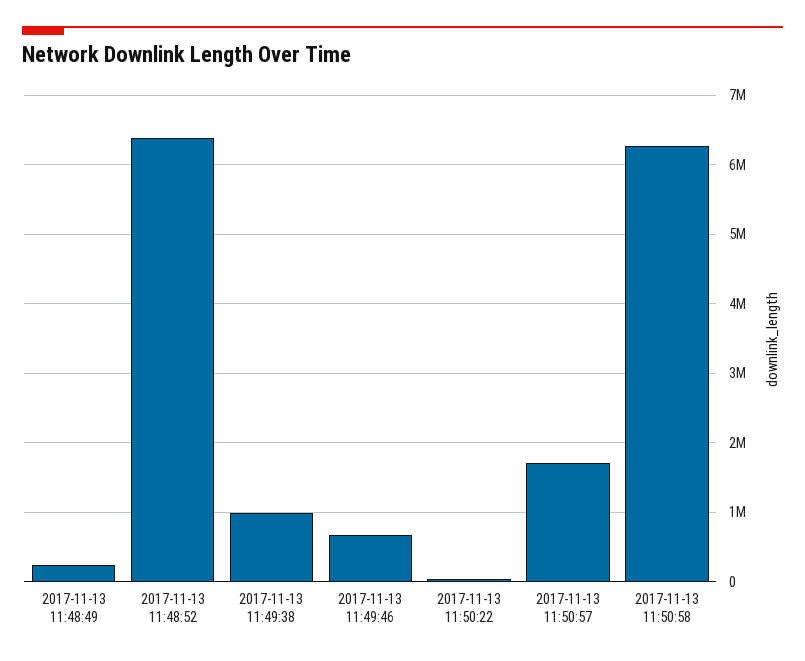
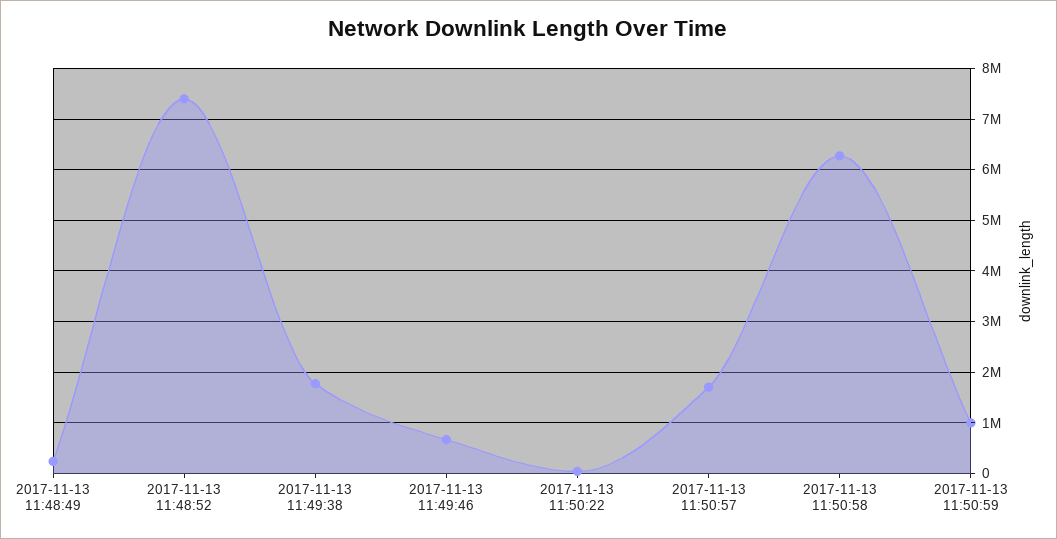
2017-11-13 11:48:52: 6400000 -> 7400000
2017-11-13 11:49:38: 1000000 -> 1800000
2017-11-13 11:50:59: none -> 1000000

